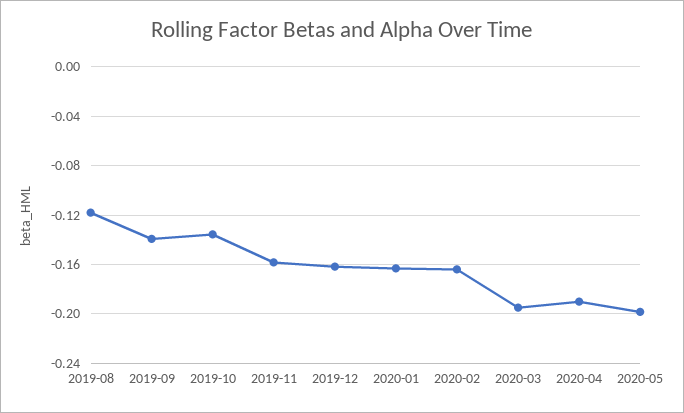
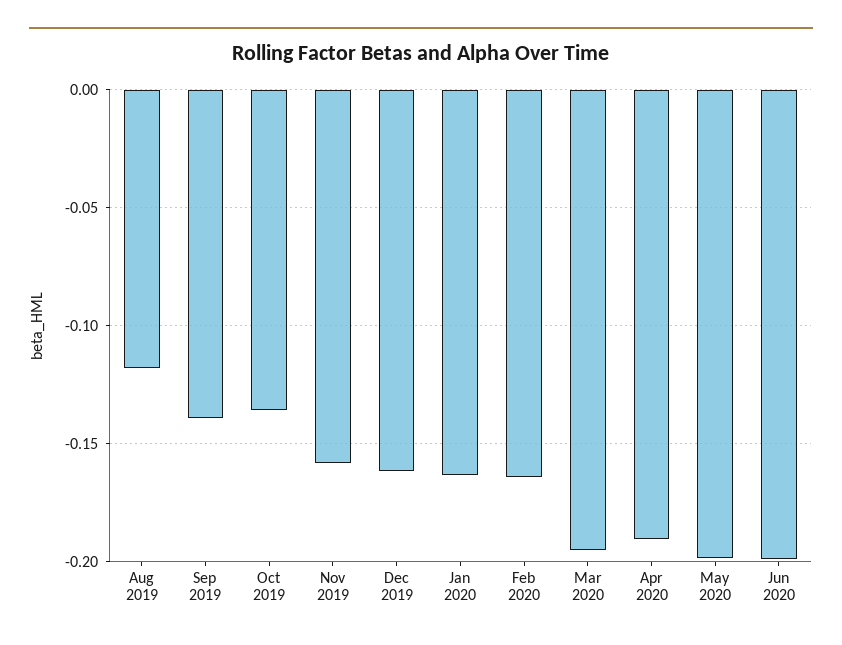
Jun 2020: none -> -0.2

